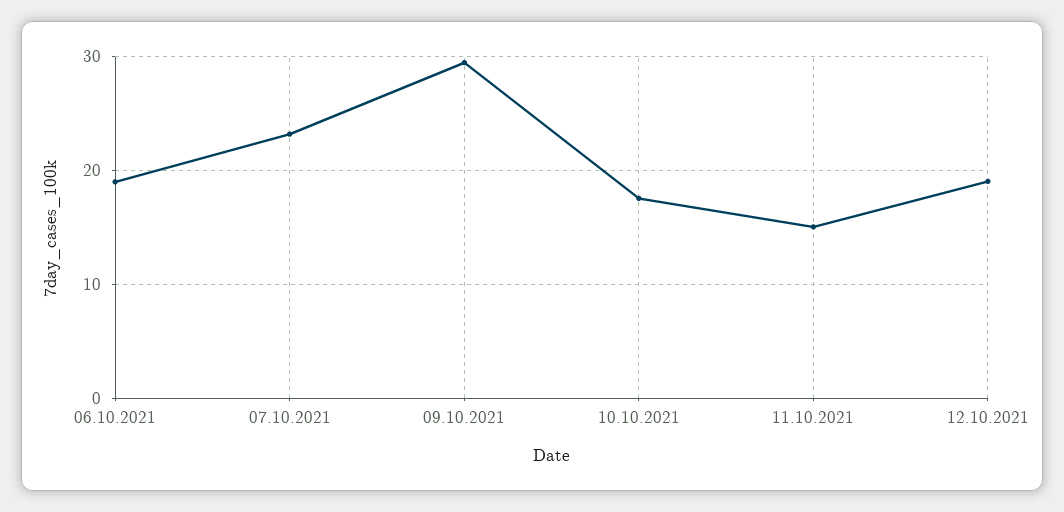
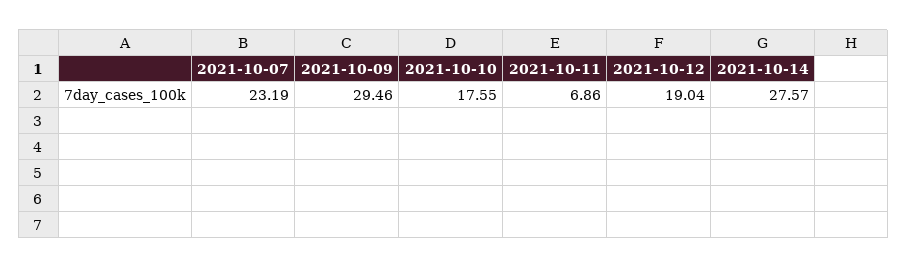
06.10.2021: 19 -> none
11.10.2021: 15 -> 6.86
2021-10-14: none -> 27.57

